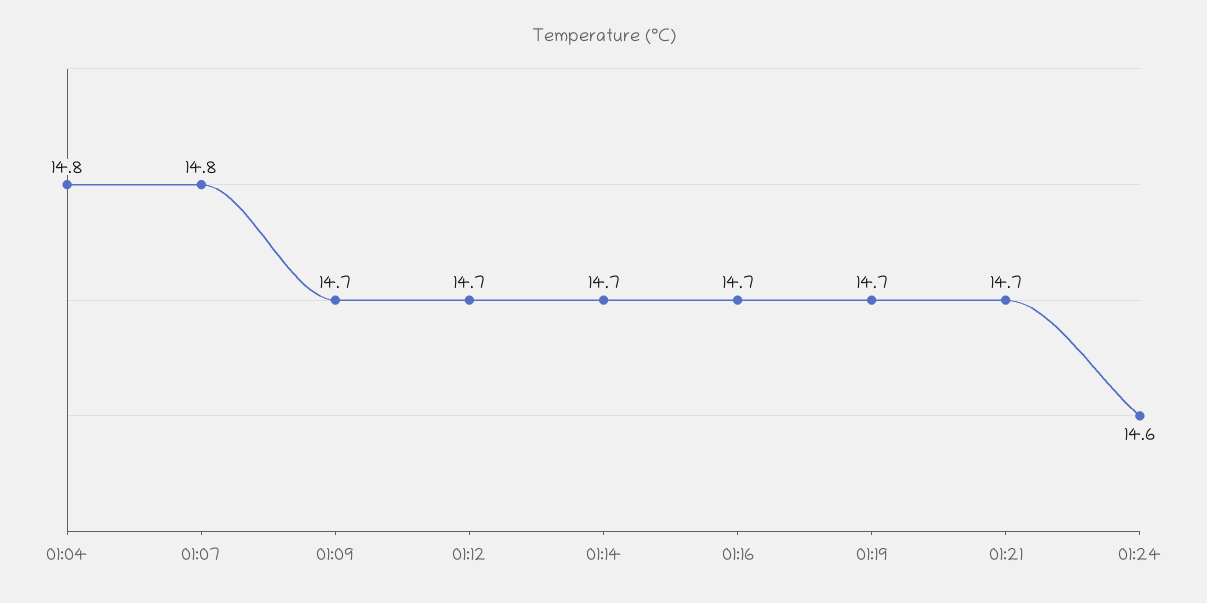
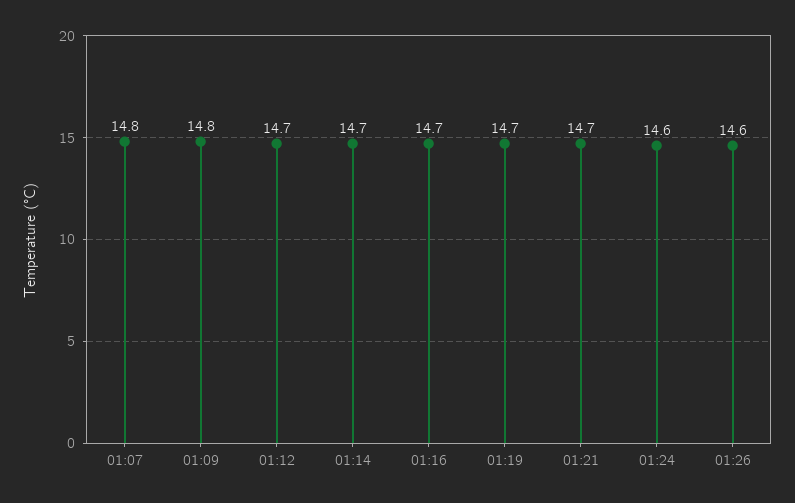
01:04: 14.8 -> none
01:09: 14.7 -> 14.8
01:26: none -> 14.6

